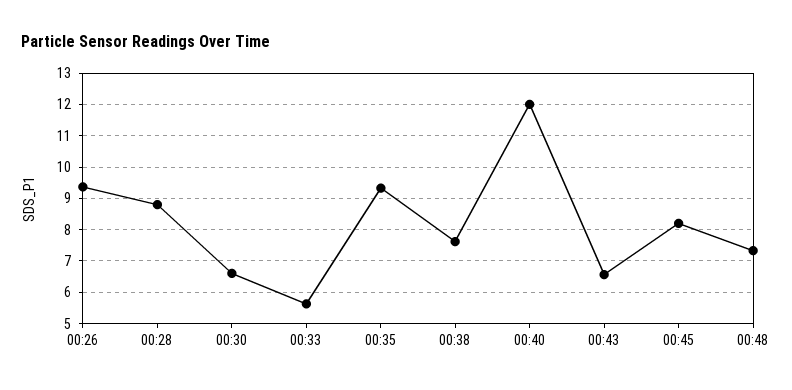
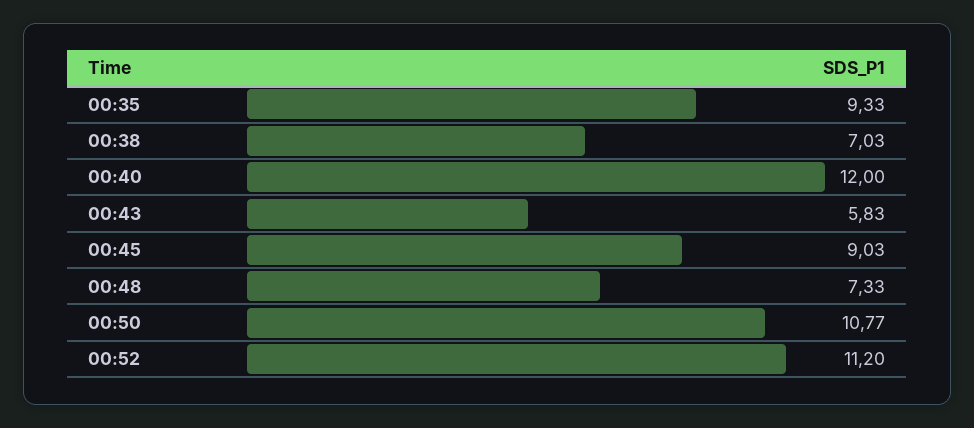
00:26: 9.4 -> none
00:28: 8.8 -> none
00:30: 6.6 -> none
00:33: 5.6 -> none
00:38: 7.6 -> 7.03
00:43: 6.6 -> 5.83
00:45: 8.2 -> 9.03
00:50: none -> 10.77
00:52: none -> 11.2

